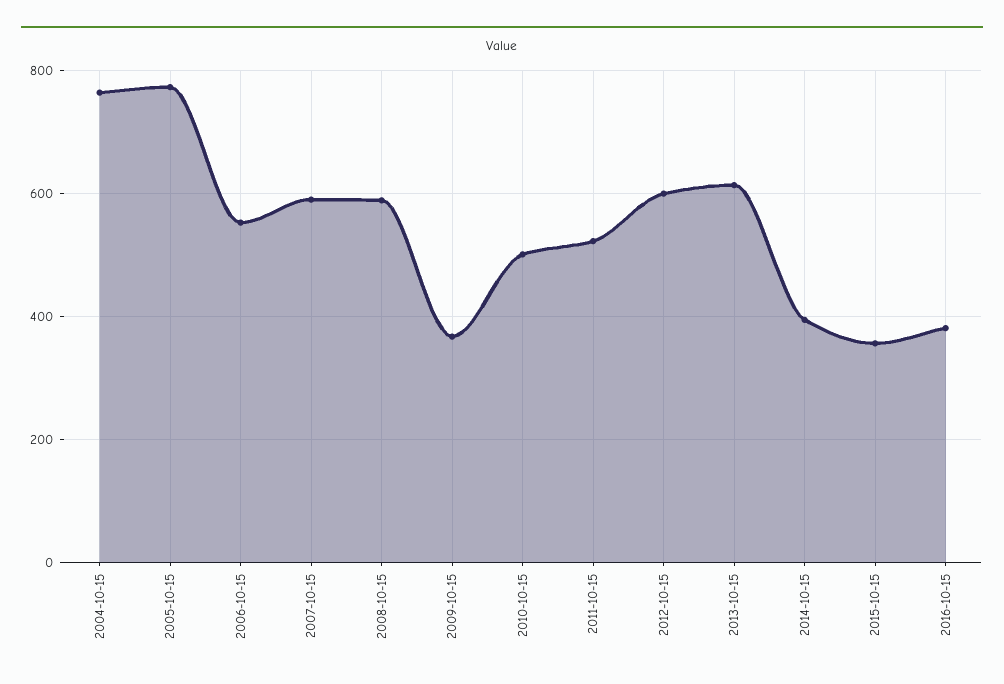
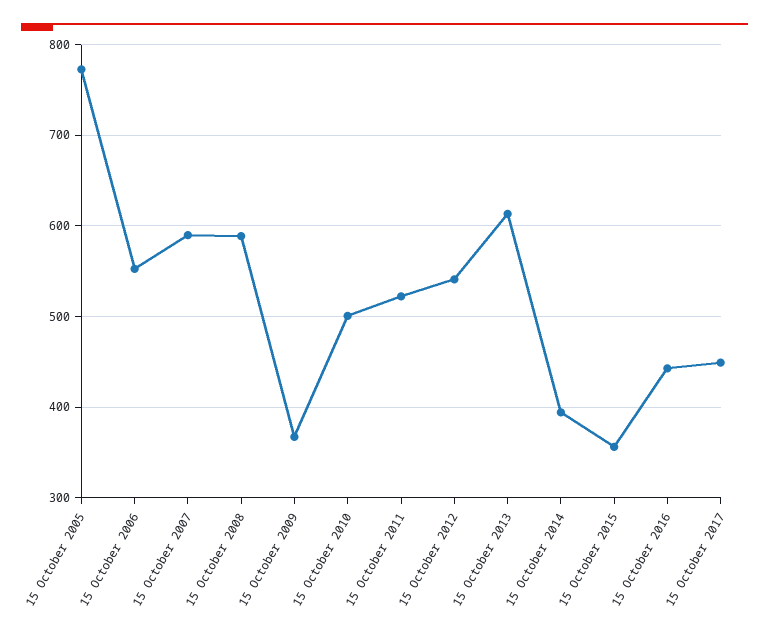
2004-10-15: 760 -> none
2012-10-15: 600 -> 540
2016-10-15: 380 -> 440
15 October 2017: none -> 450

